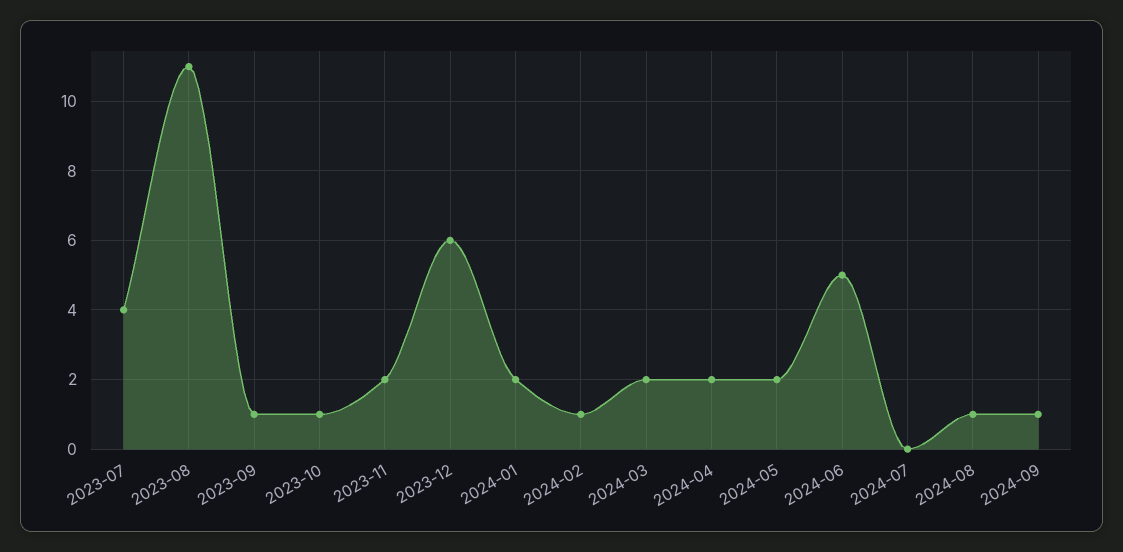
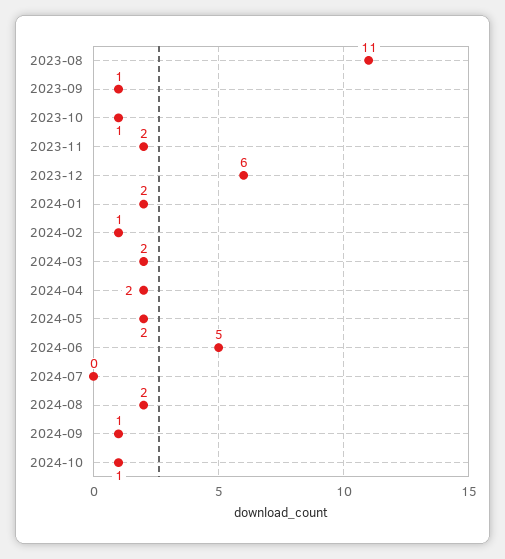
2023-07: 4 -> none
2024-08: 1 -> 2
2024-10: none -> 1

